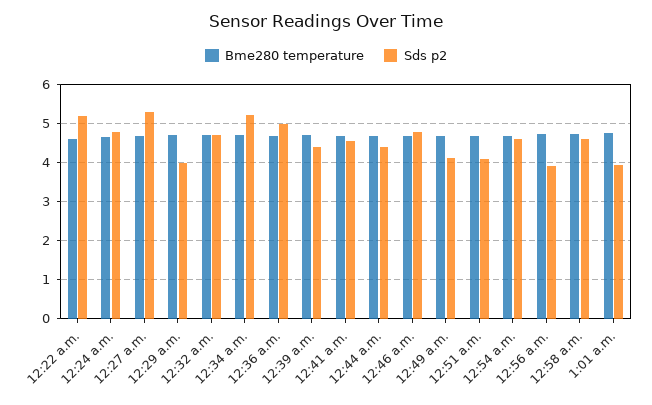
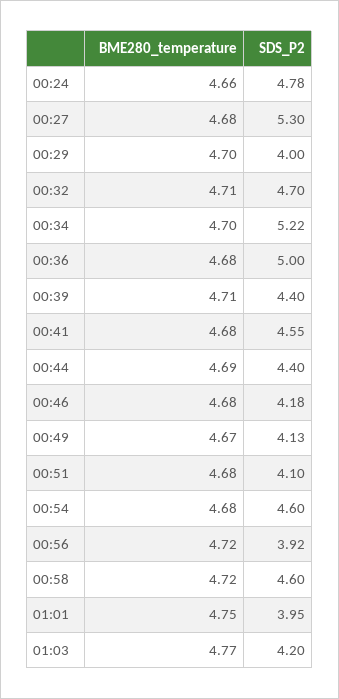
Bme280 temperature, 12:22 a.m.: 4.6 -> none
Sds p2, 12:22 a.m.: 5.2 -> none
Sds p2, 12:46 a.m.: 4.8 -> 4.18
Bme280 temperature, 01:03: none -> 4.77
Sds p2, 01:03: none -> 4.2

